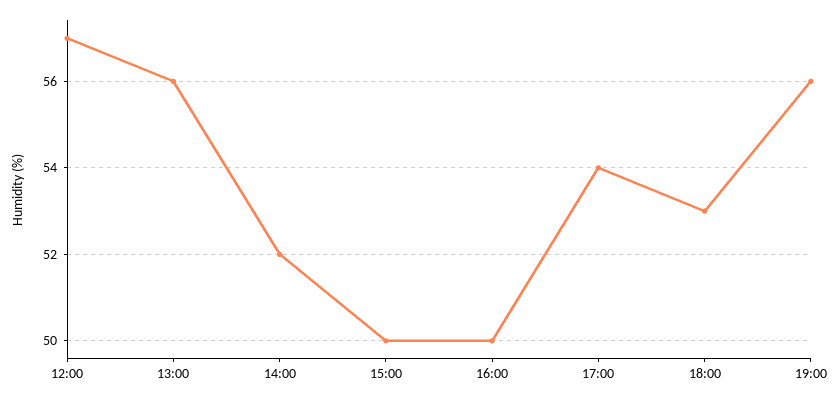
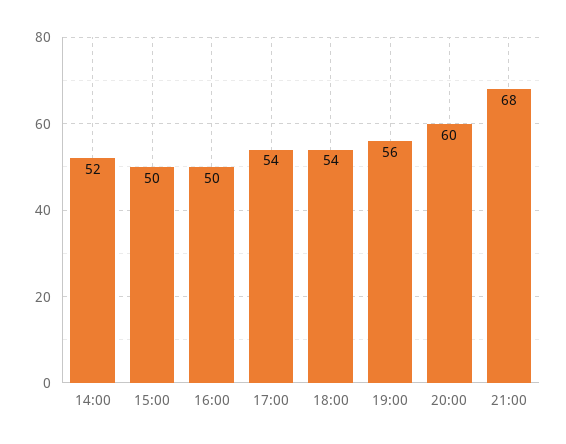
12:00: 57 -> none
13:00: 56 -> none
18:00: 53 -> 54
20:00: none -> 60
21:00: none -> 68

